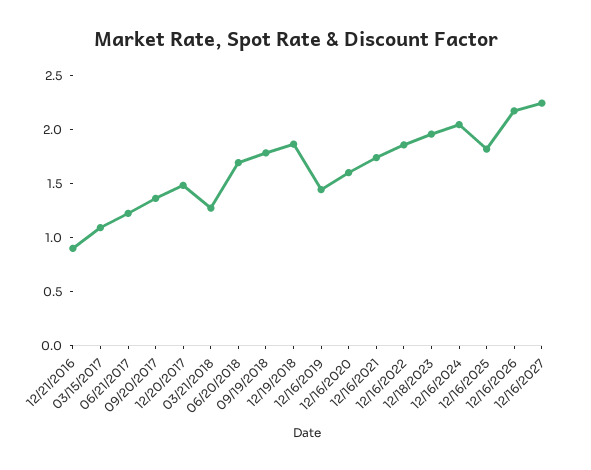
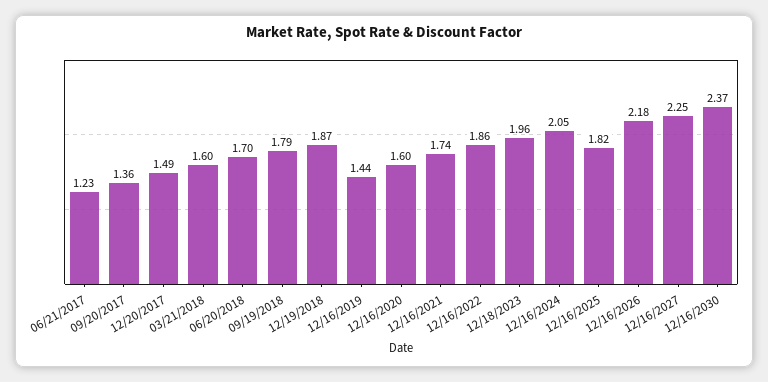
12/21/2016: 0.9 -> none
03/15/2017: 1.1 -> none
03/21/2018: 1.3 -> 1.6
12/16/2030: none -> 2.37

